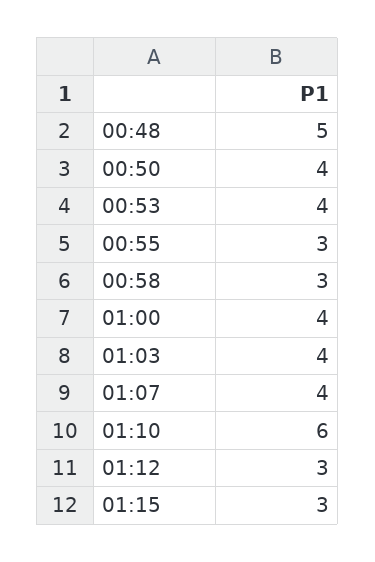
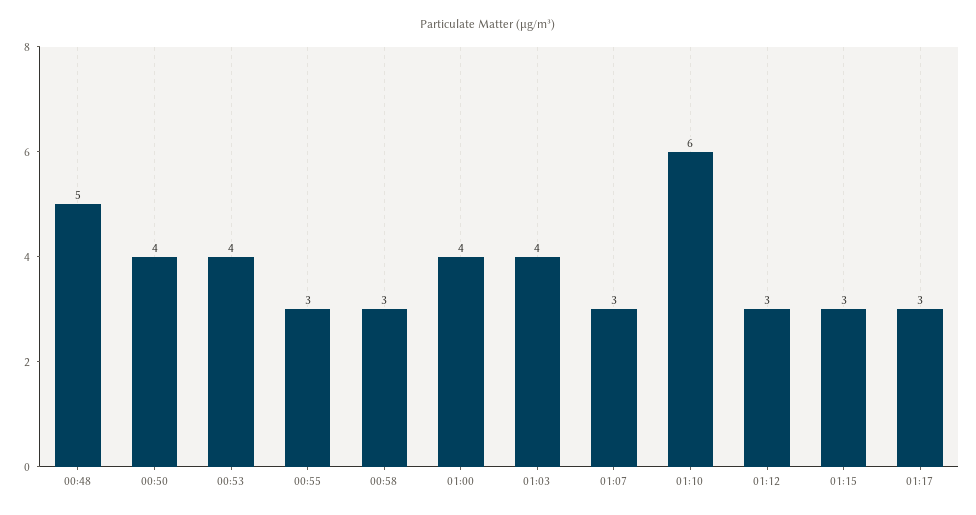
01:07: 4 -> 3
01:17: none -> 3

